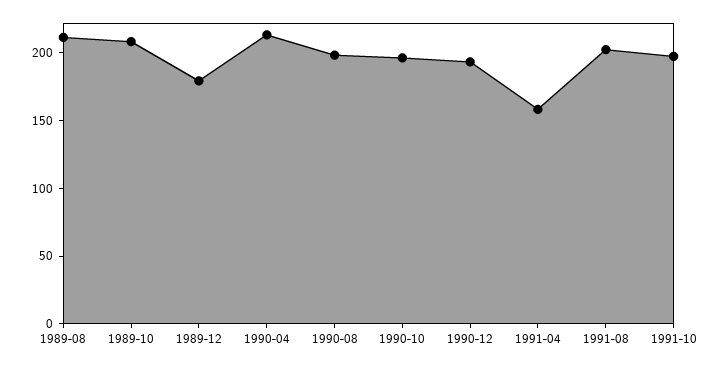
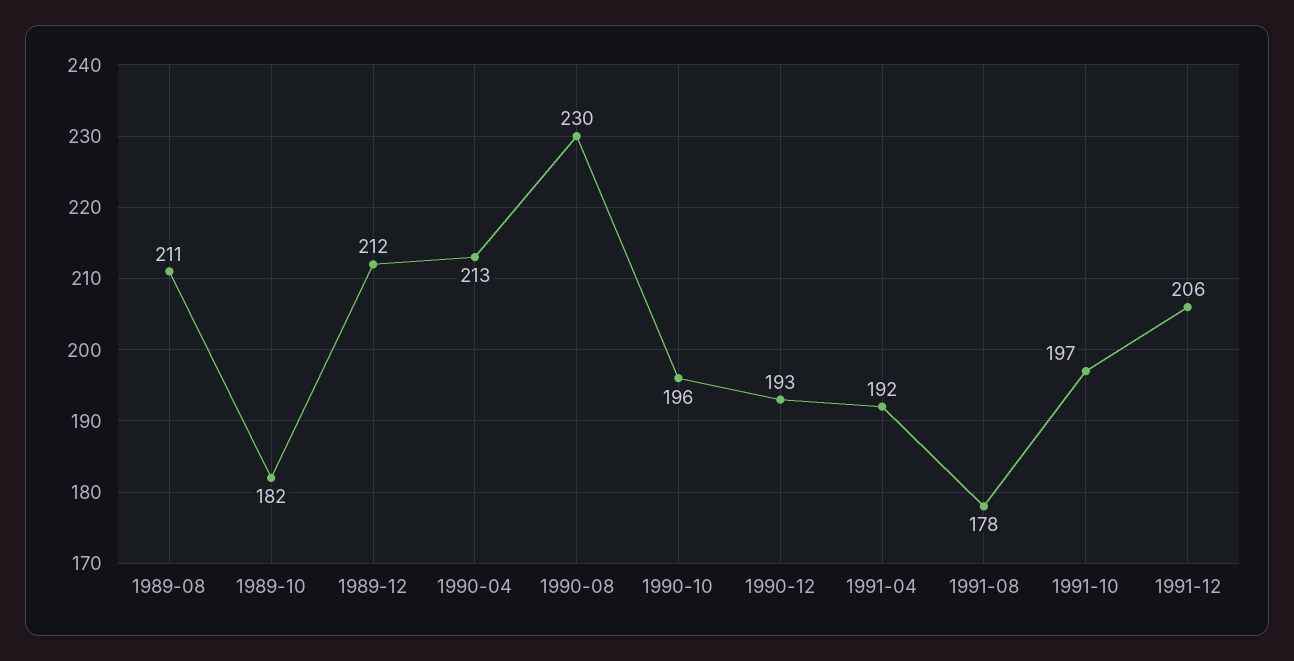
1989-10: 210 -> 182
1989-12: 180 -> 212
1990-08: 200 -> 230
1991-04: 160 -> 192
1991-08: 200 -> 178
1991-12: none -> 206

